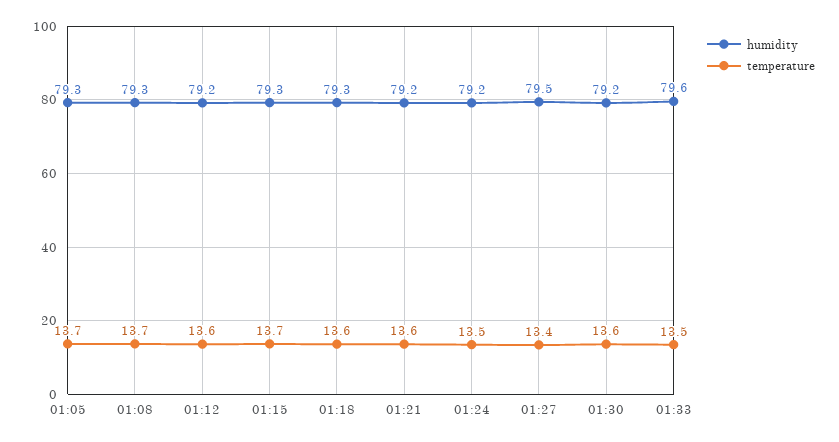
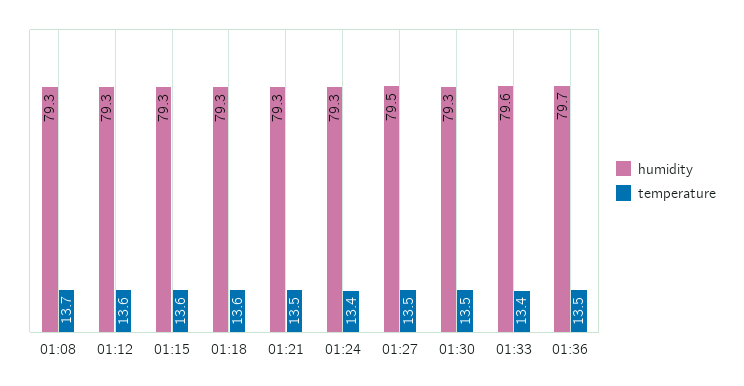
humidity, 01:05: 79.3 -> none
temperature, 01:05: 13.7 -> none
humidity, 01:12: 79.2 -> 79.3
temperature, 01:15: 13.7 -> 13.6
humidity, 01:21: 79.2 -> 79.3
temperature, 01:21: 13.6 -> 13.5
humidity, 01:24: 79.2 -> 79.3
temperature, 01:24: 13.5 -> 13.4
temperature, 01:27: 13.4 -> 13.5
humidity, 01:30: 79.2 -> 79.3
temperature, 01:30: 13.6 -> 13.5
temperature, 01:33: 13.5 -> 13.4
humidity, 01:36: none -> 79.7
temperature, 01:36: none -> 13.5

